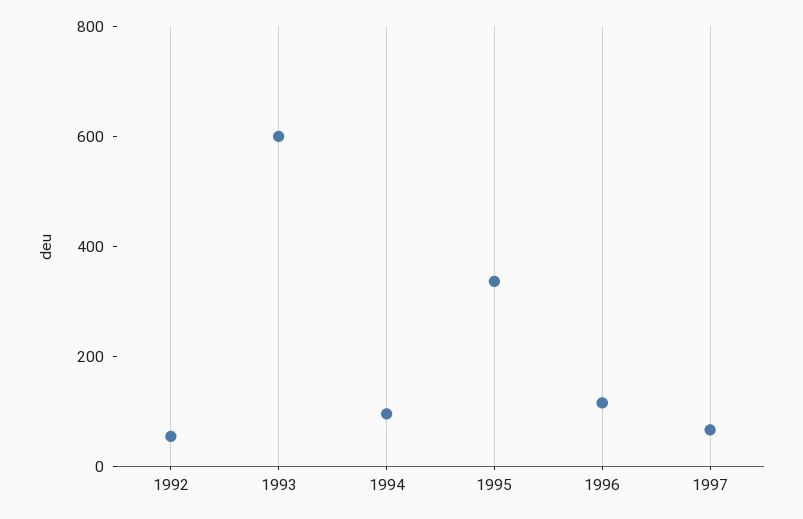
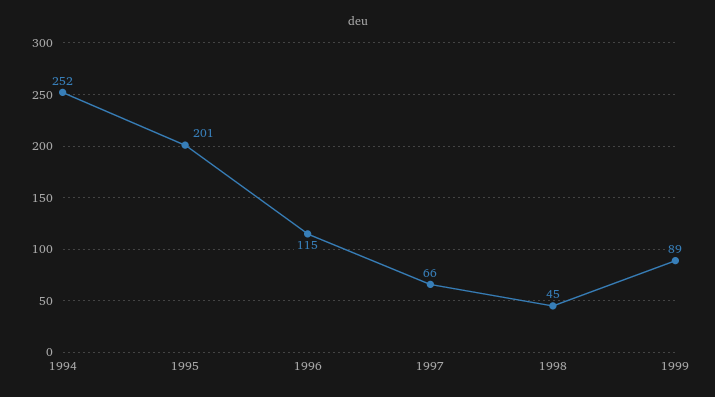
1992: 50 -> none
1993: 600 -> none
1994: 100 -> 252
1995: 350 -> 201
1998: none -> 45
1999: none -> 89

